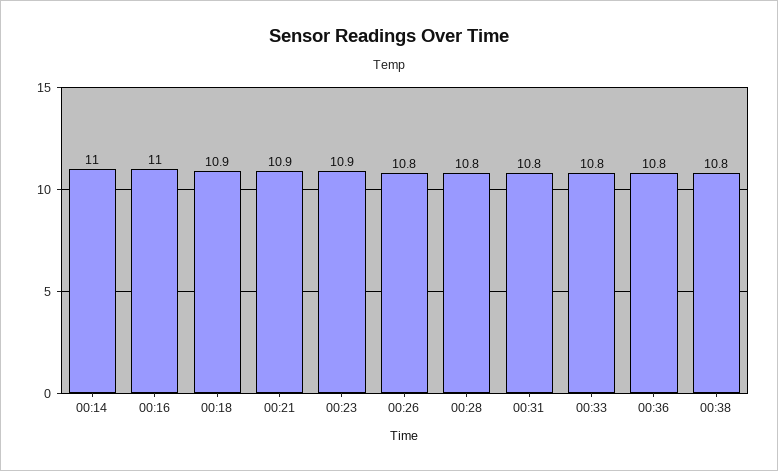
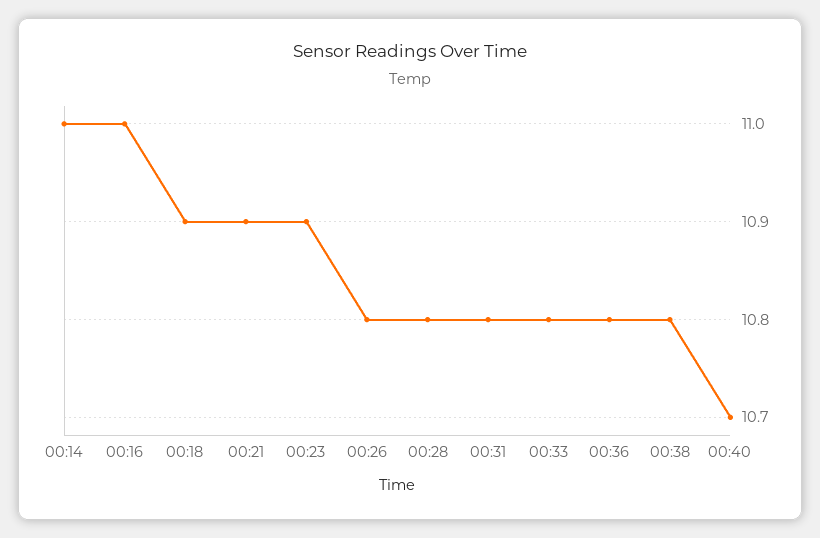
00:40: none -> 10.7

